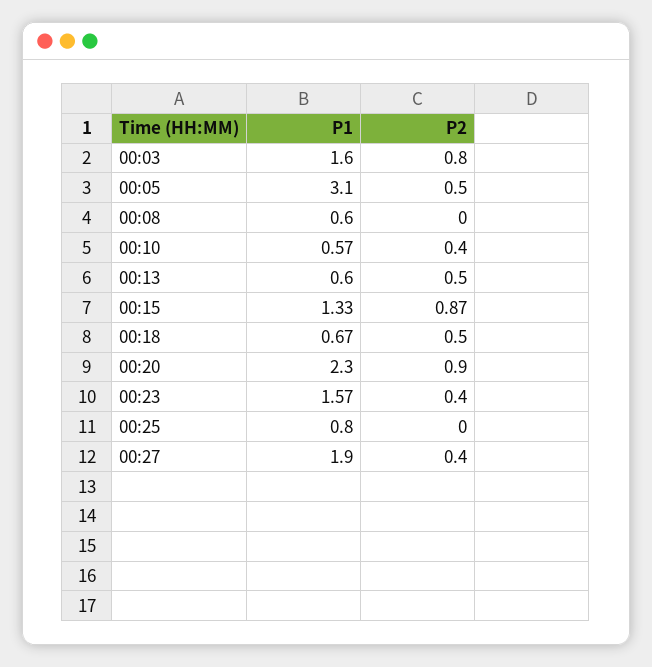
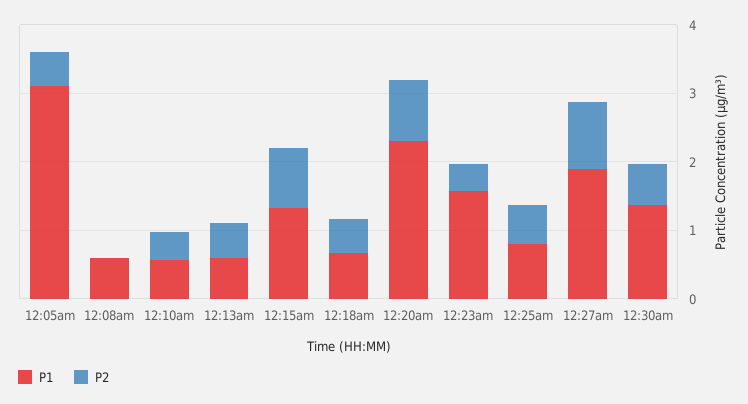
P1, 00:03: 1.6 -> none
P2, 00:03: 0.8 -> none
P2, 00:25: 0 -> 0.6
P2, 00:27: 0.4 -> 1
P1, 12:30am: none -> 1.4
P2, 12:30am: none -> 0.6

